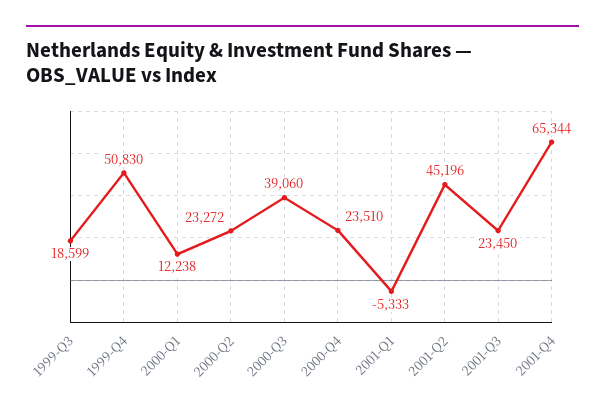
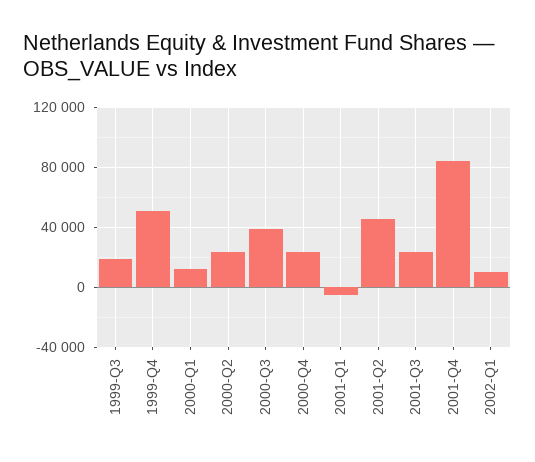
2001-Q4: 65344 -> 85000
2002-Q1: none -> 10000

